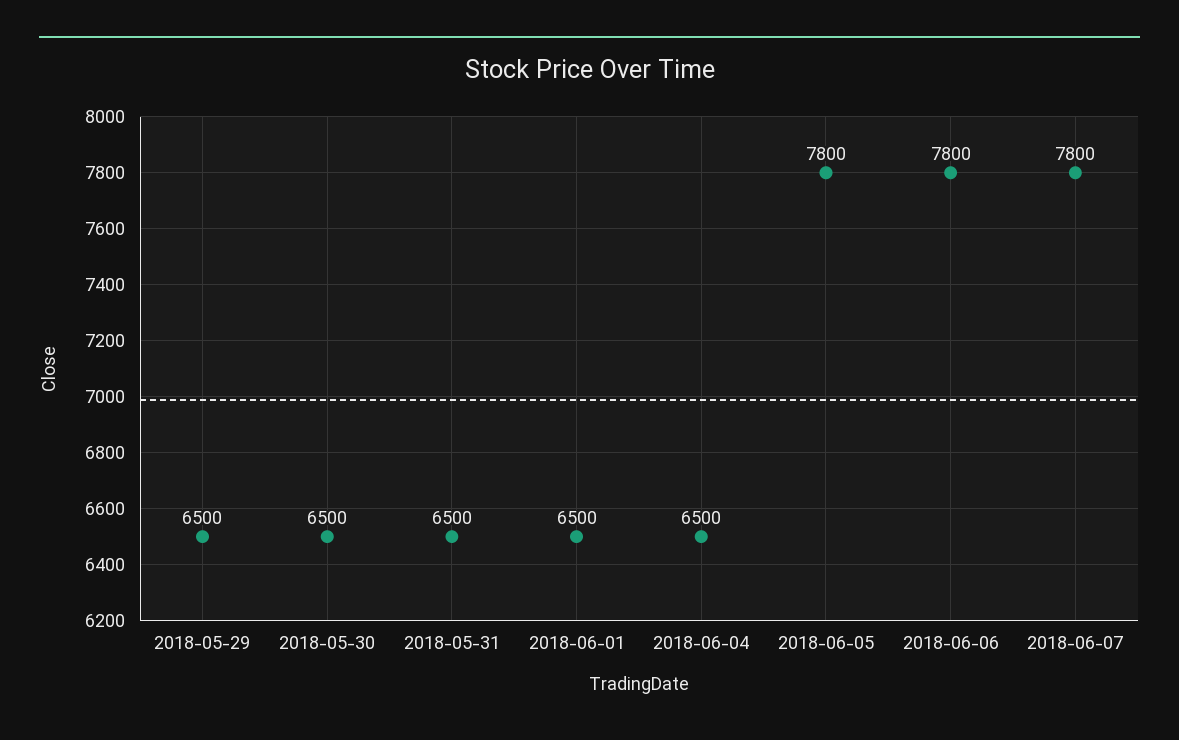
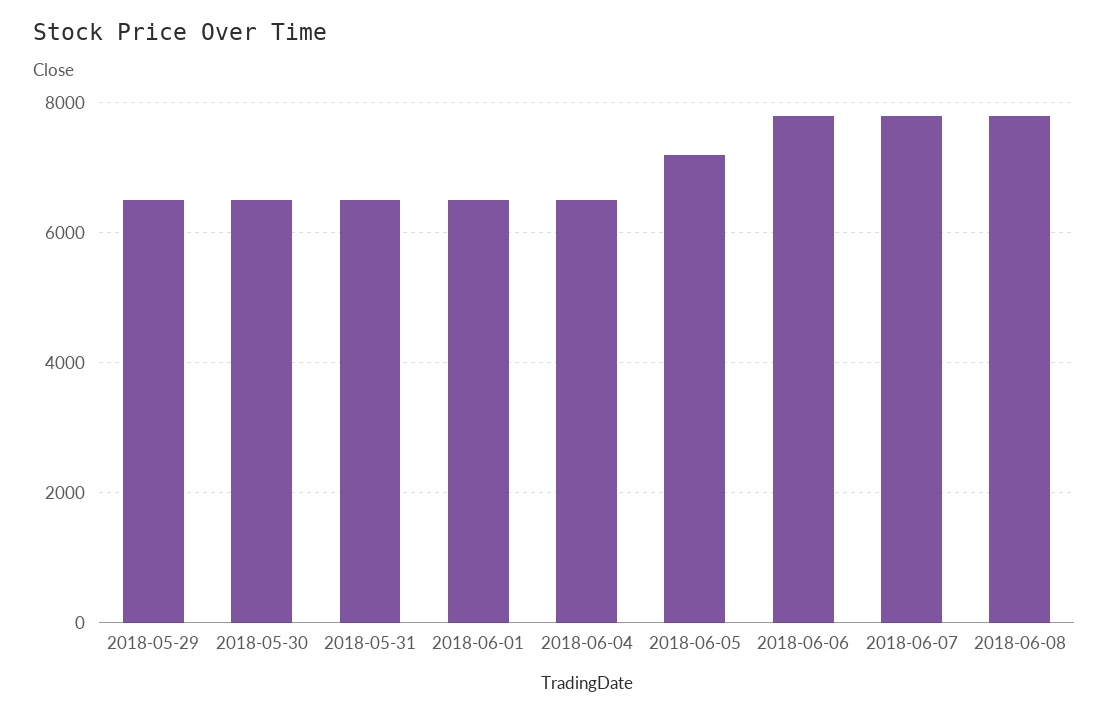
2018-06-05: 7800 -> 7200
2018-06-08: none -> 7800

